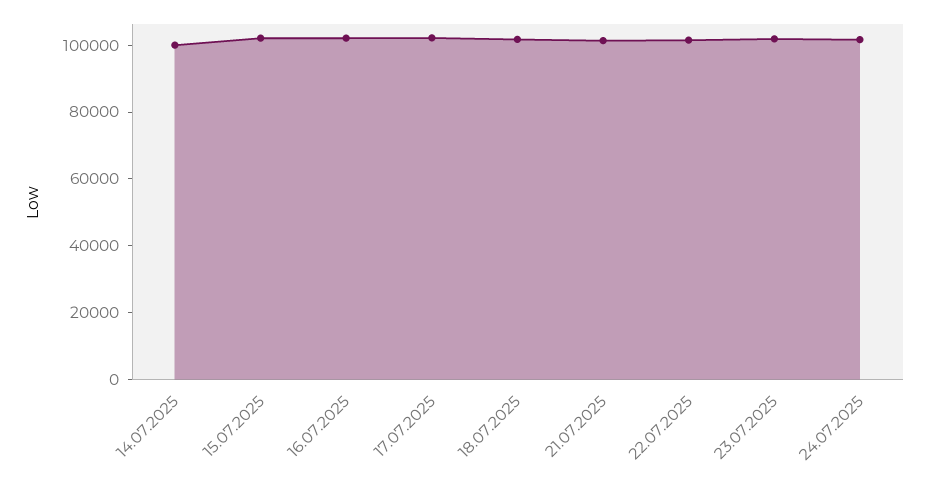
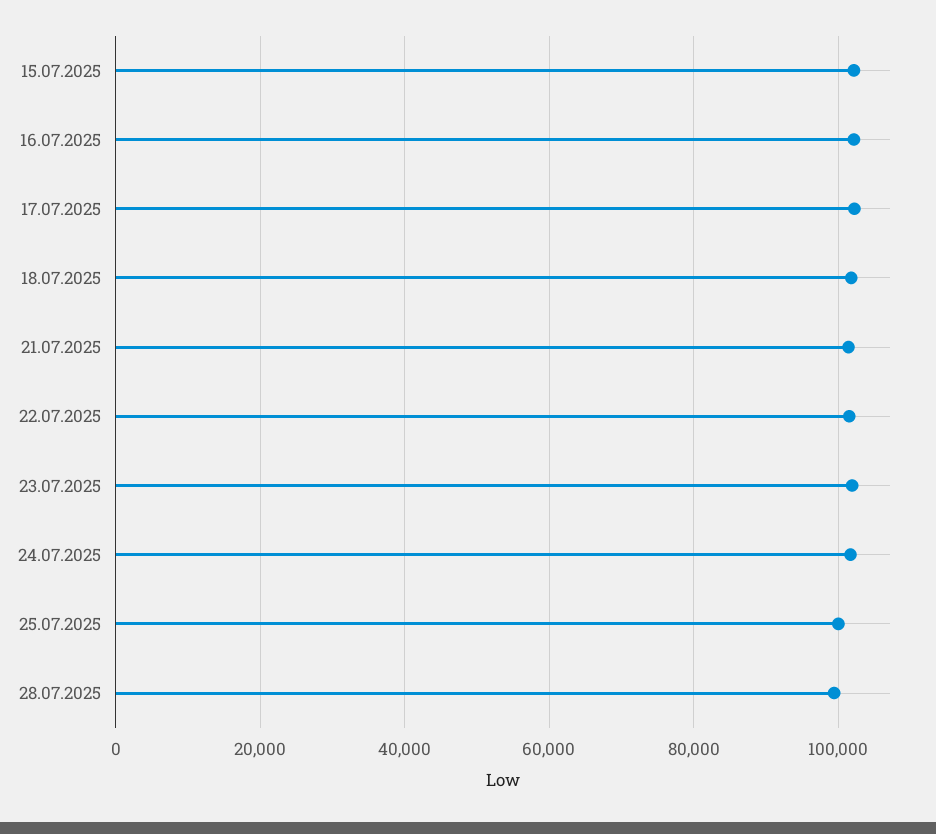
14.07.2025: 100000 -> none
25.07.2025: none -> 100000
28.07.2025: none -> 100000

